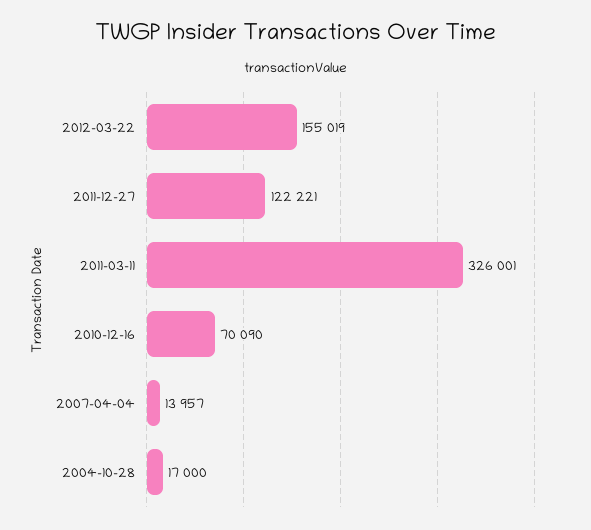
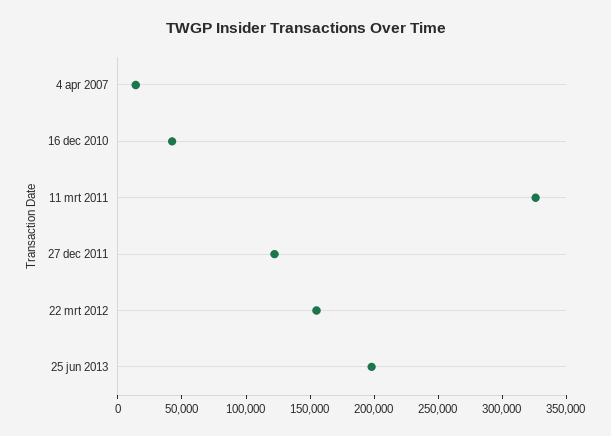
2010-12-16: 70090 -> 40000
2004-10-28: 17000 -> none
25 jun 2013: none -> 200000

